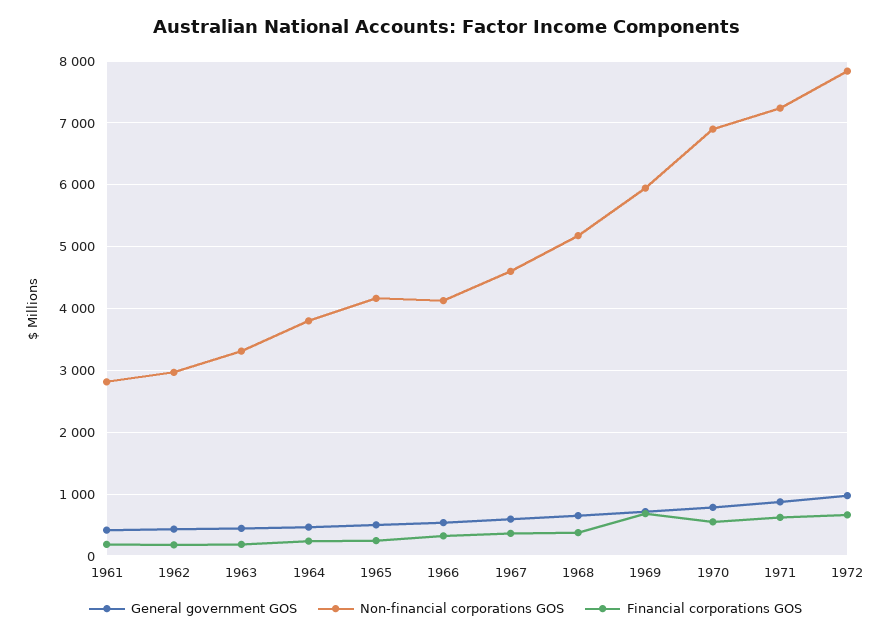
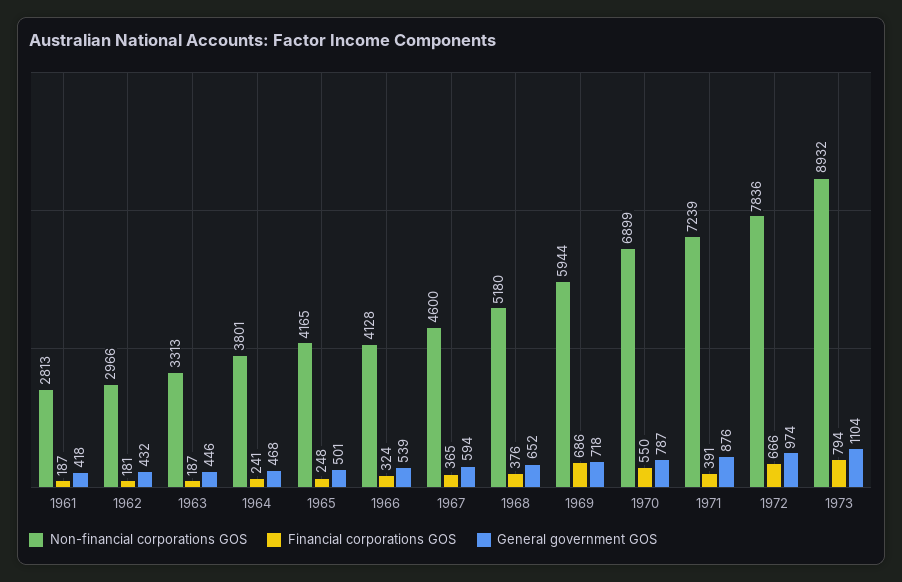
Financial corporations GOS, 1971: 600 -> 391
Non-financial corporations GOS, 1973: none -> 8932
Financial corporations GOS, 1973: none -> 794
General government GOS, 1973: none -> 1104

